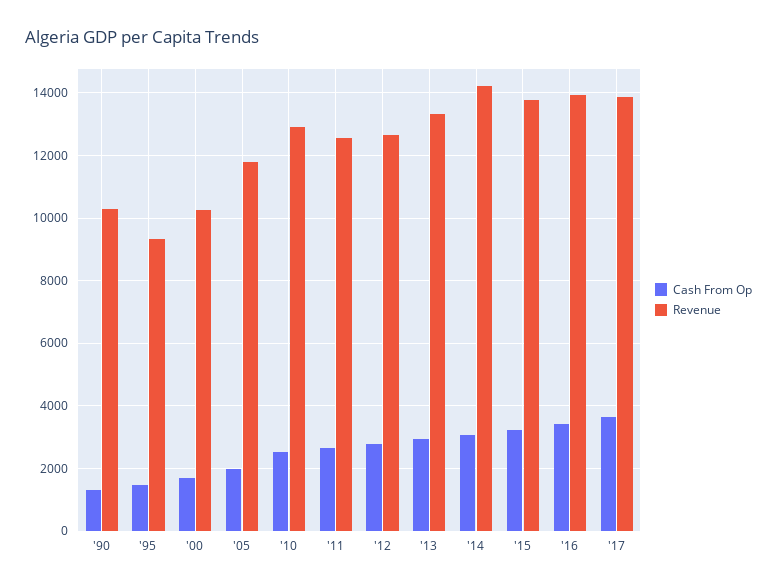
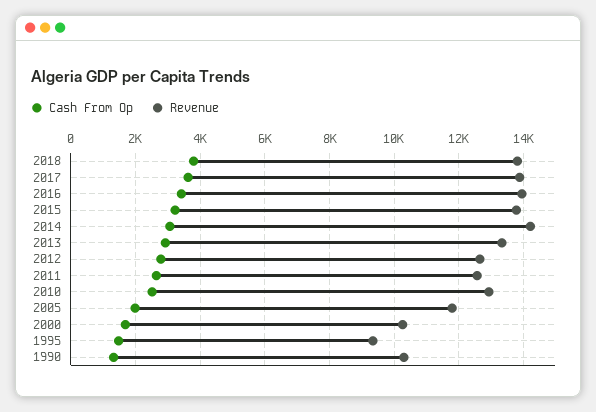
Cash From Op, 2018: none -> 3800
Revenue, 2018: none -> 13800

